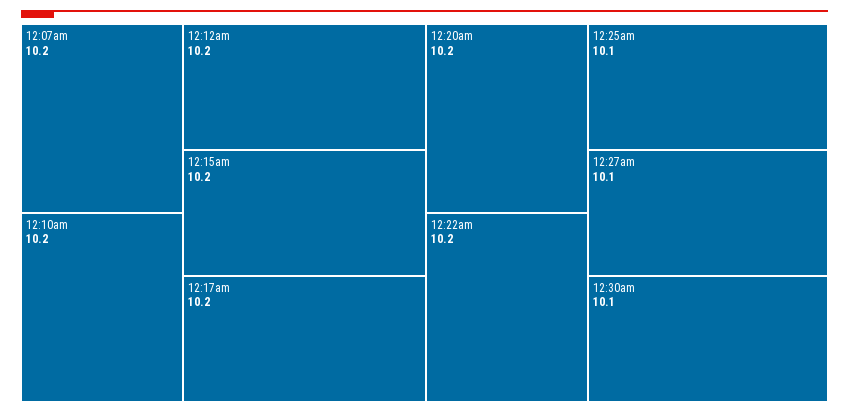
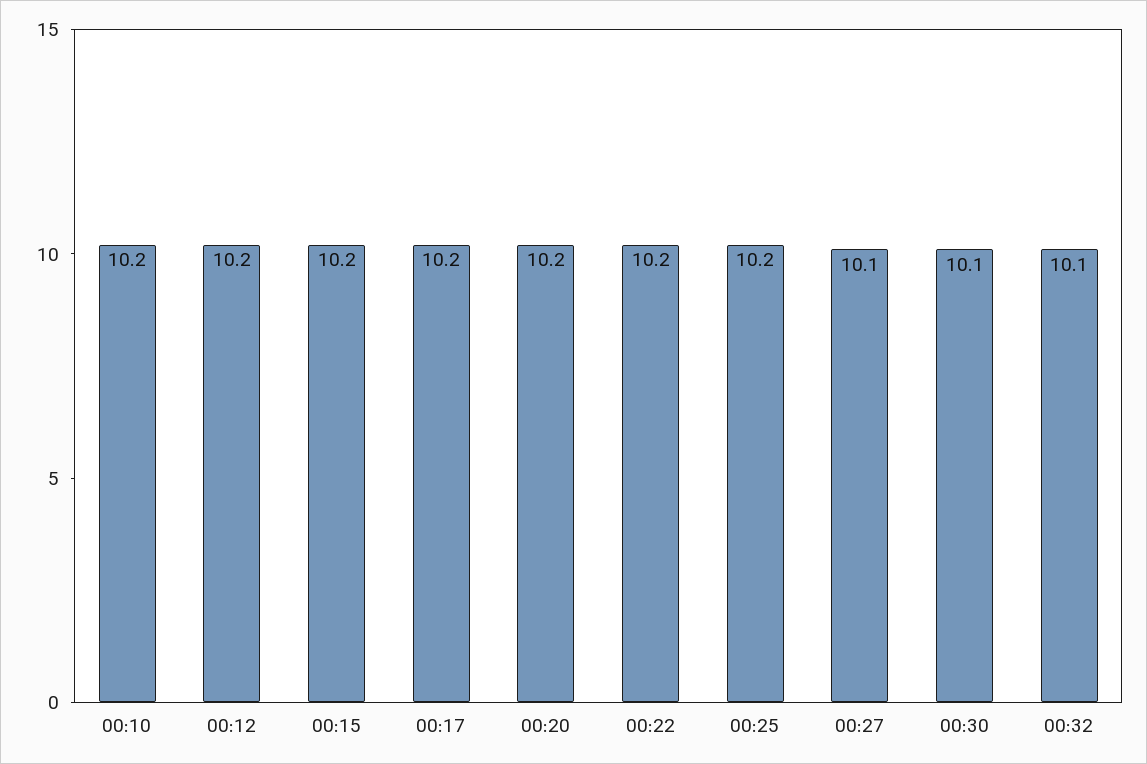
12:07am: 10.2 -> none
12:25am: 10.1 -> 10.2
00:32: none -> 10.1

